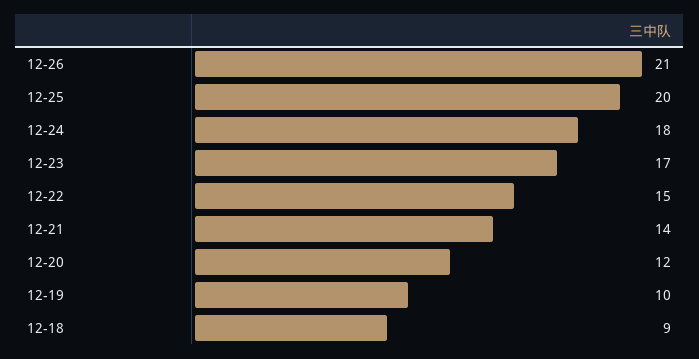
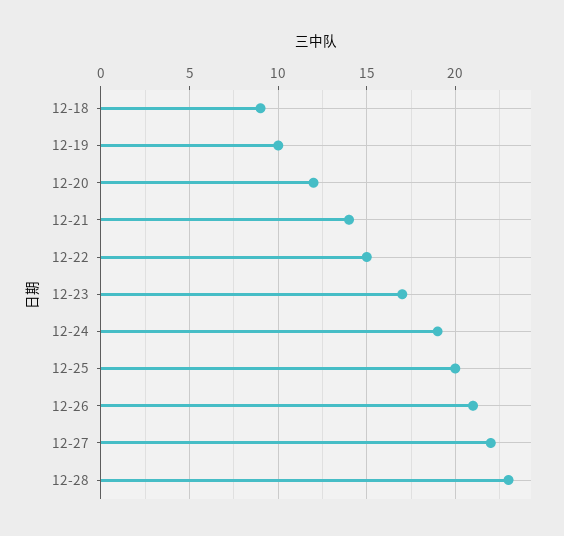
12-24: 18 -> 19
12-27: none -> 22
12-28: none -> 23

